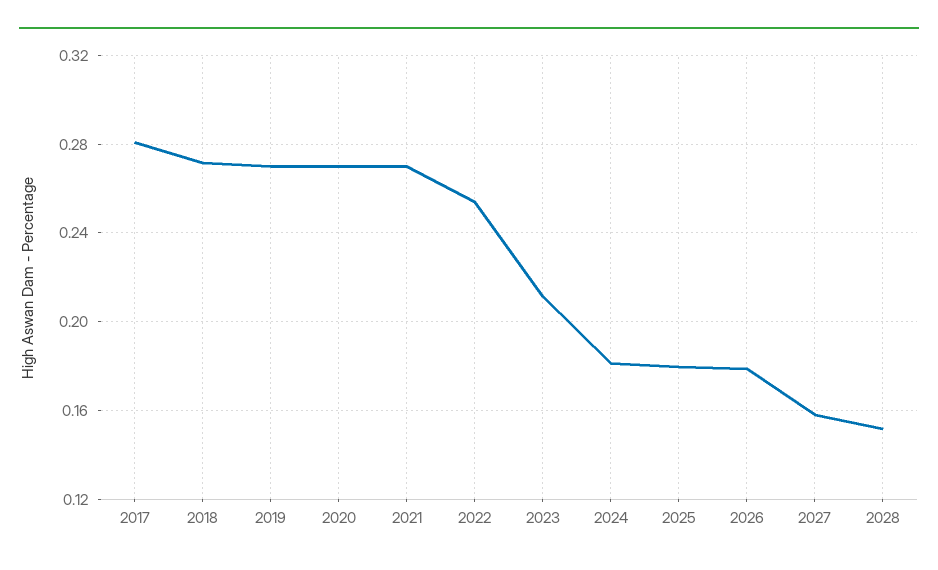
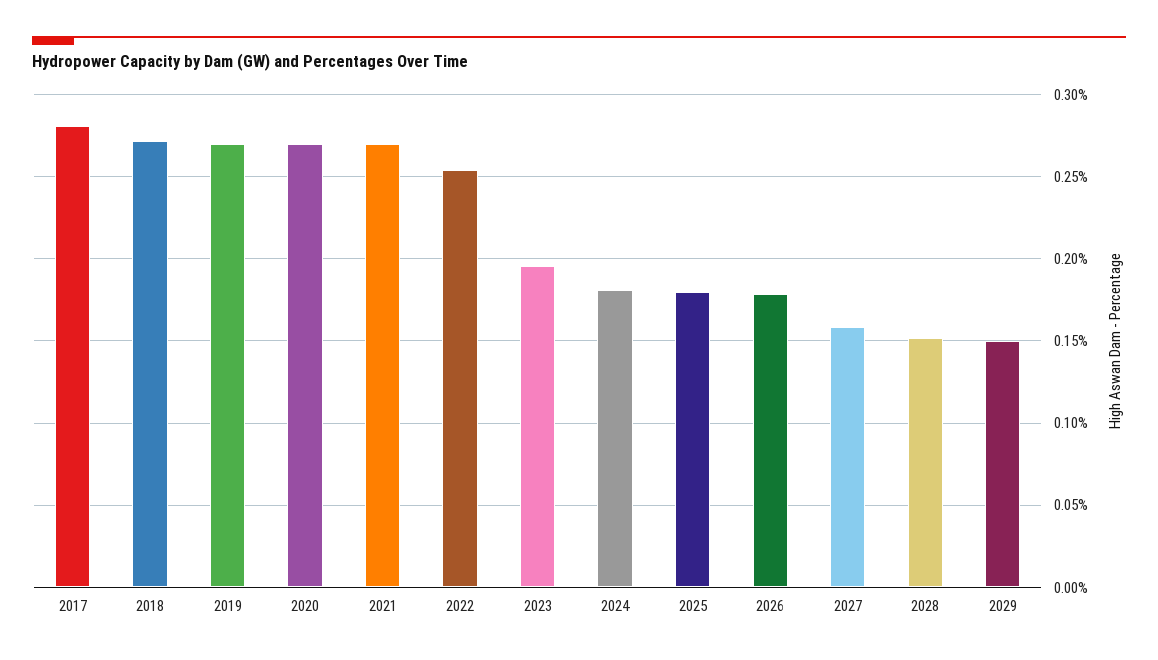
2023: 0.21 -> 0.195
2029: none -> 0.15

